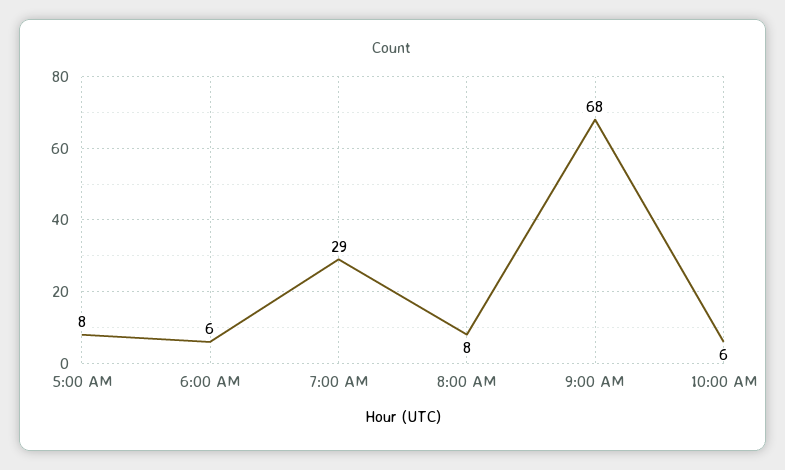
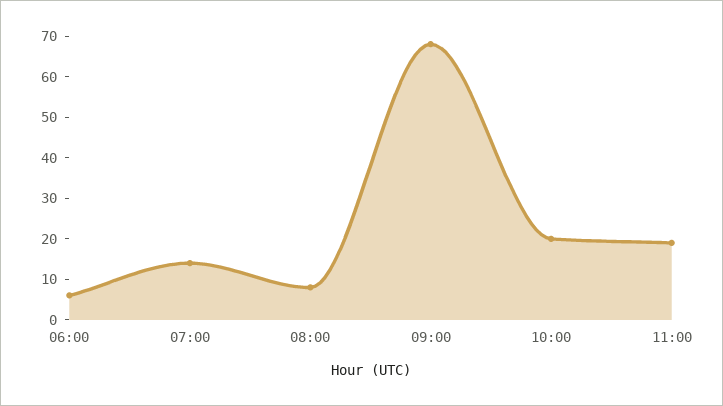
5:00 AM: 8 -> none
7:00 AM: 29 -> 15
10:00 AM: 6 -> 20
11:00: none -> 20

